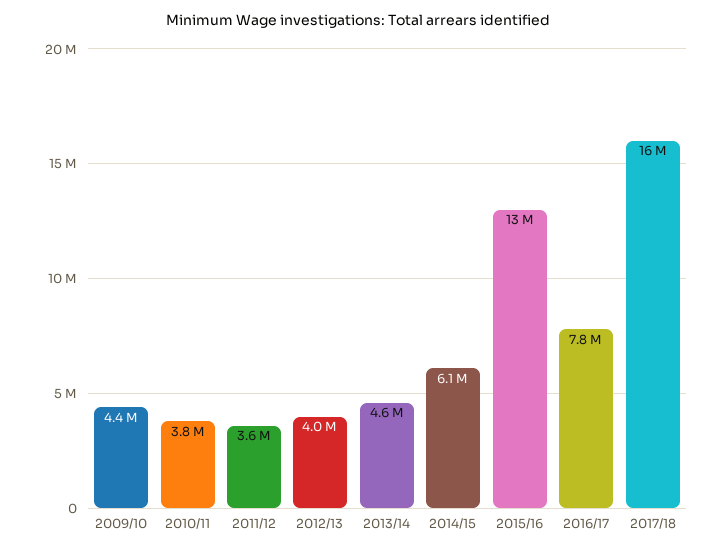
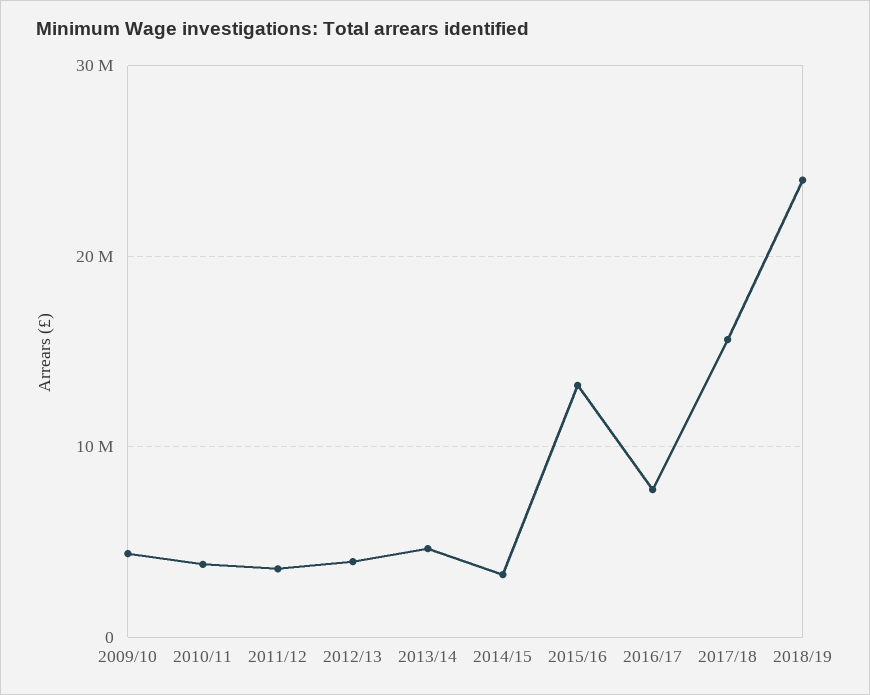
2014/15: 6100000 -> 3000000
2018/19: none -> 24000000

